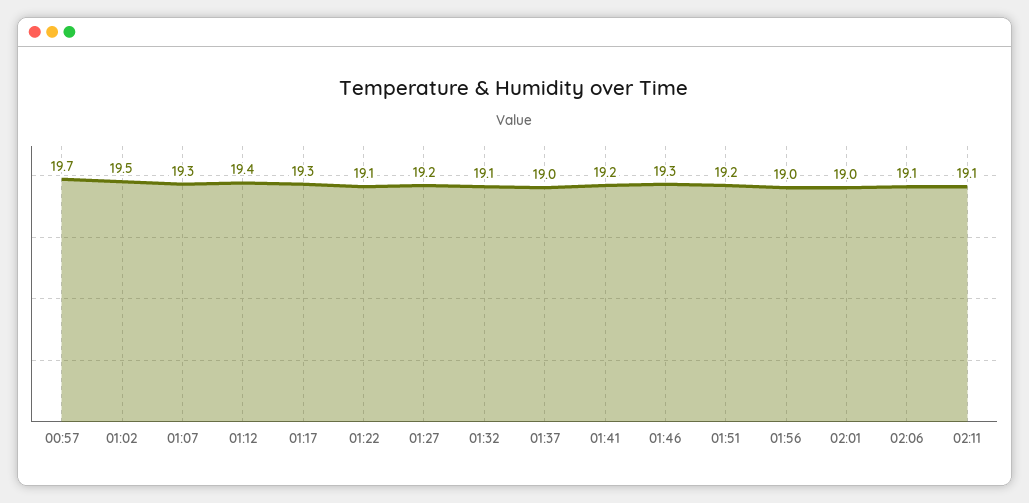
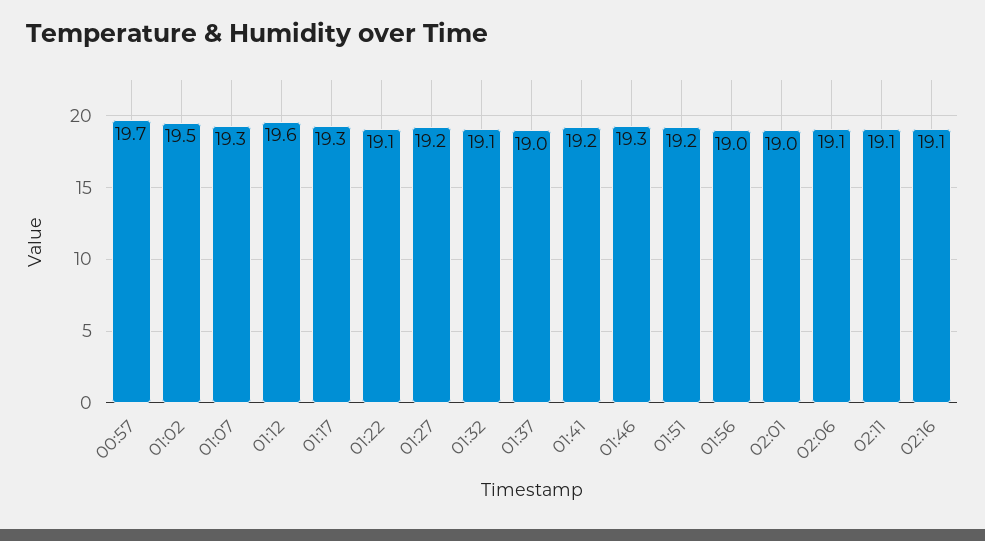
01:12: 19.4 -> 19.6
02:16: none -> 19.1

